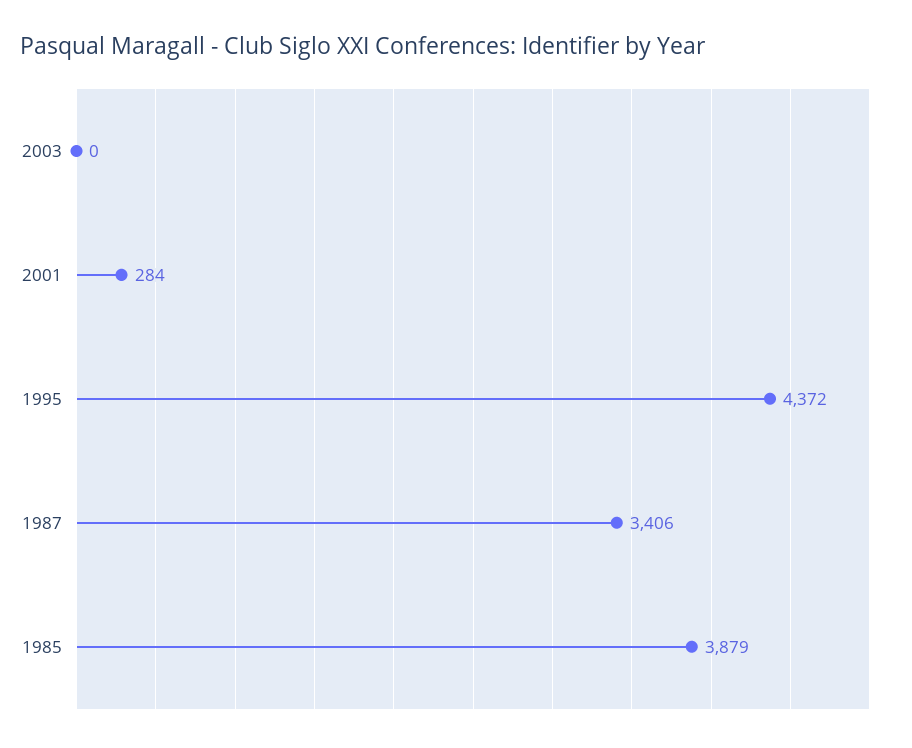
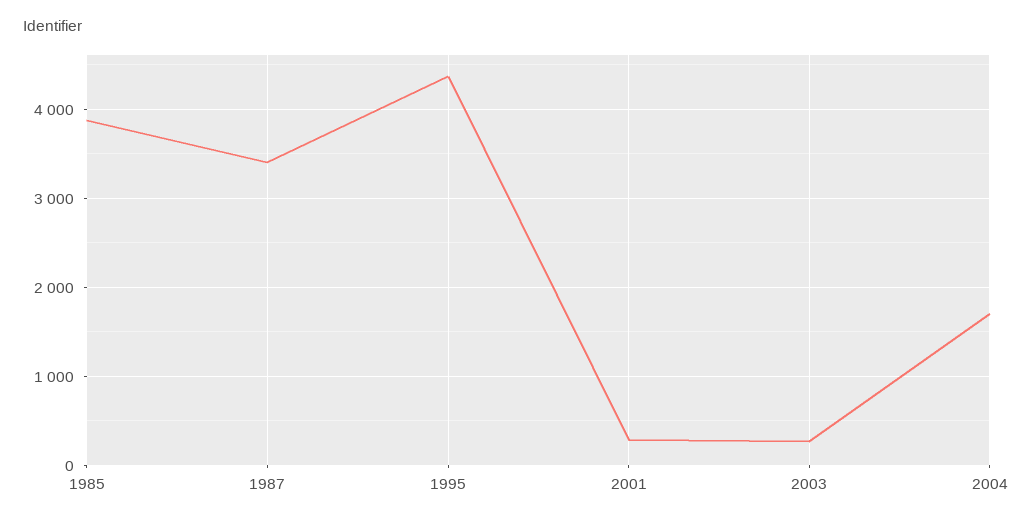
2003: 0 -> 300
2004: none -> 1700

